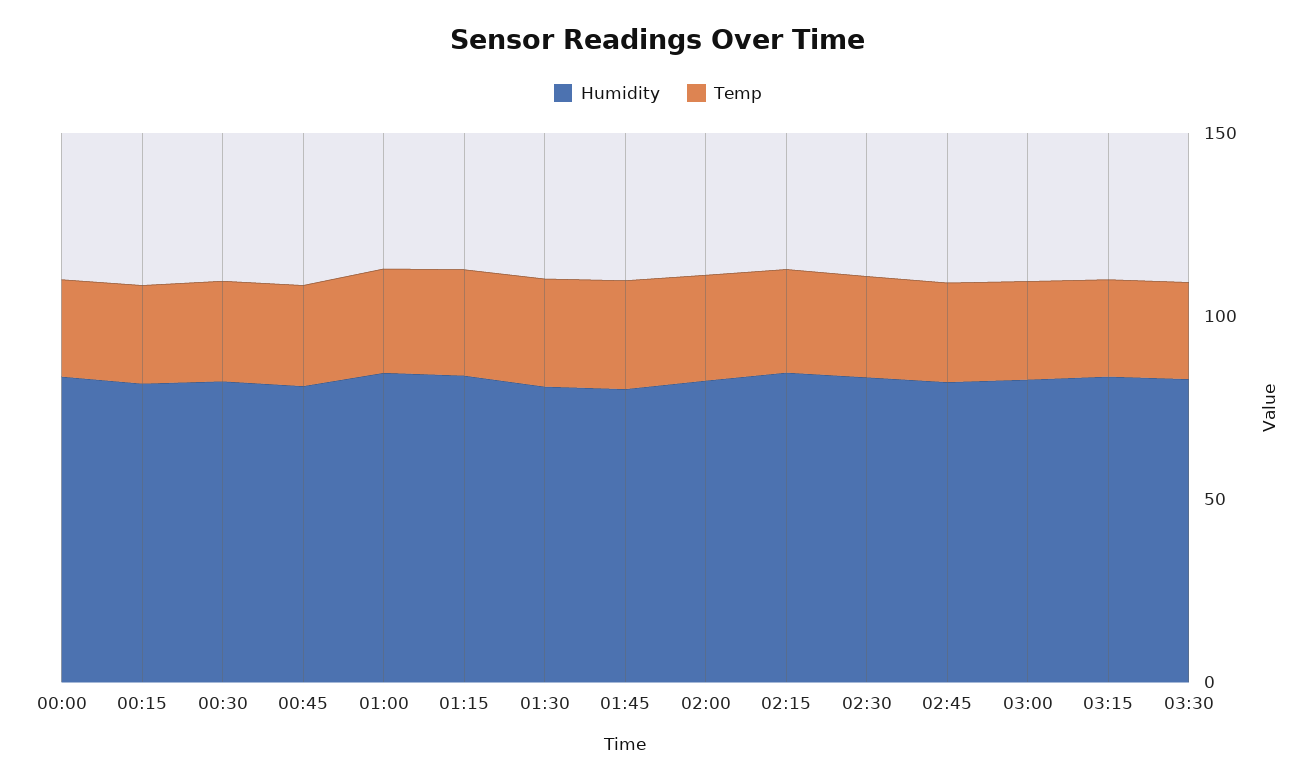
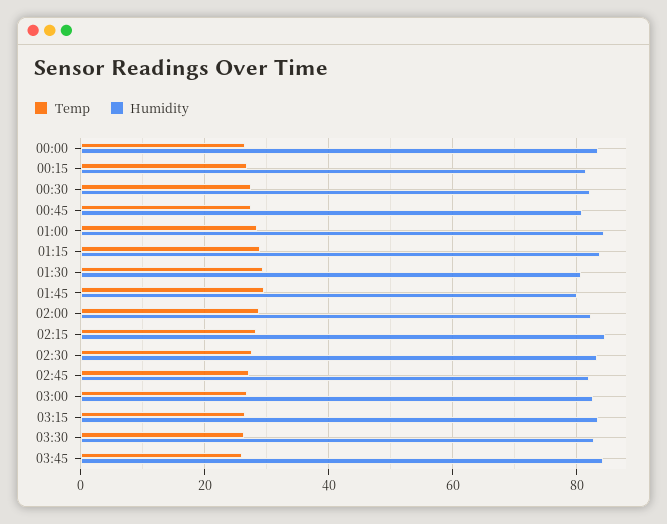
Temp, 03:45: none -> 26
Humidity, 03:45: none -> 84

